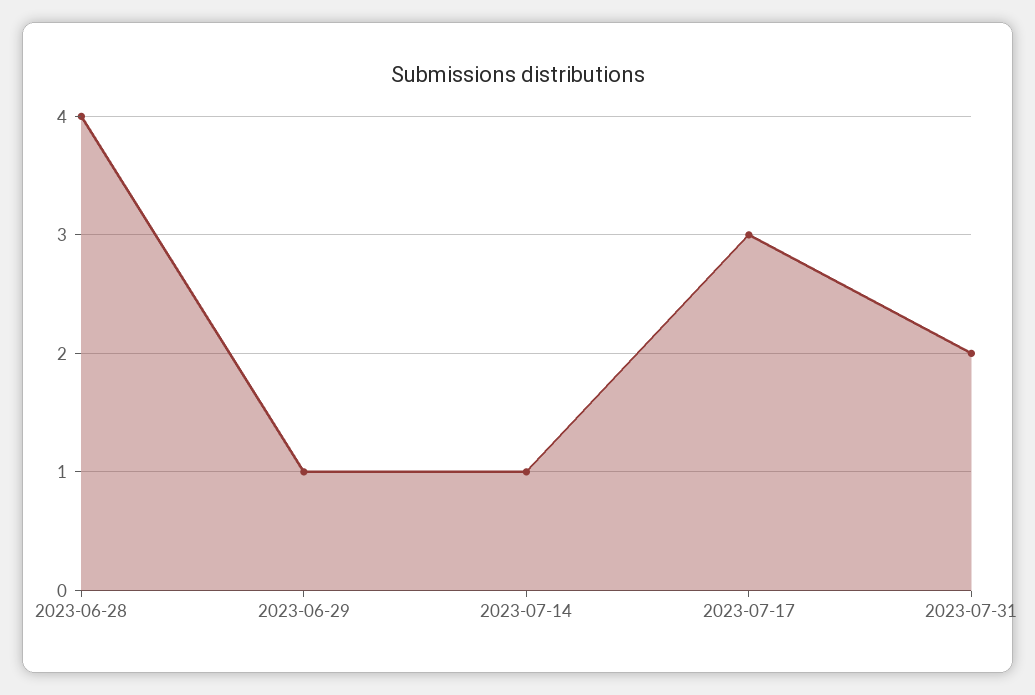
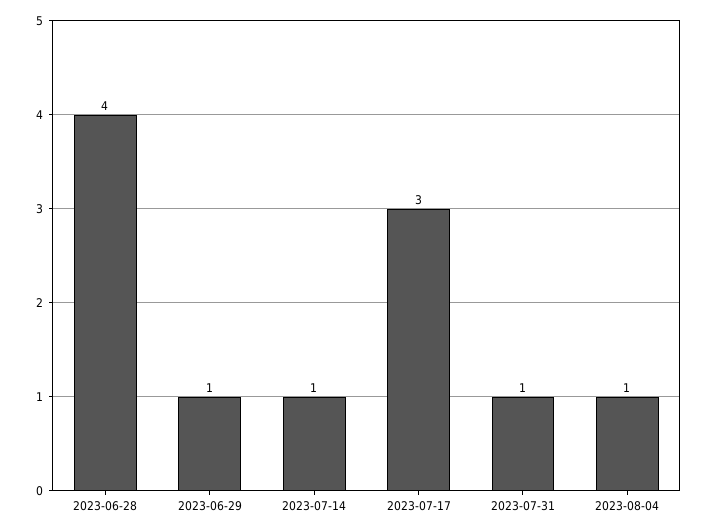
2023-07-31: 2 -> 1
2023-08-04: none -> 1

